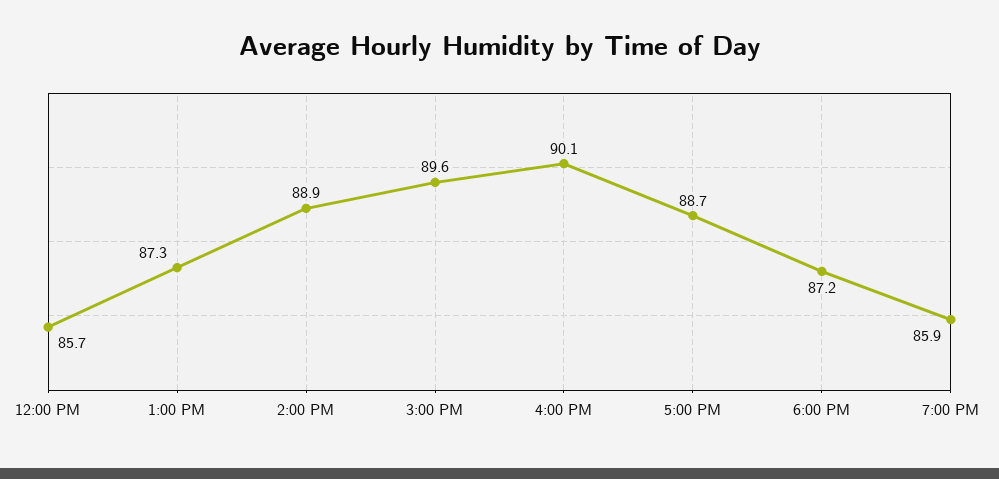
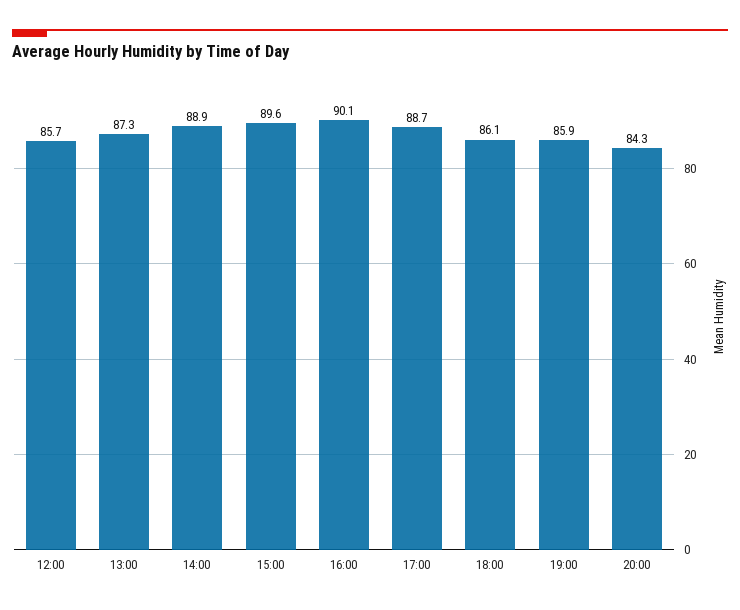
6:00 PM: 87.2 -> 86.1
20:00: none -> 84.3

